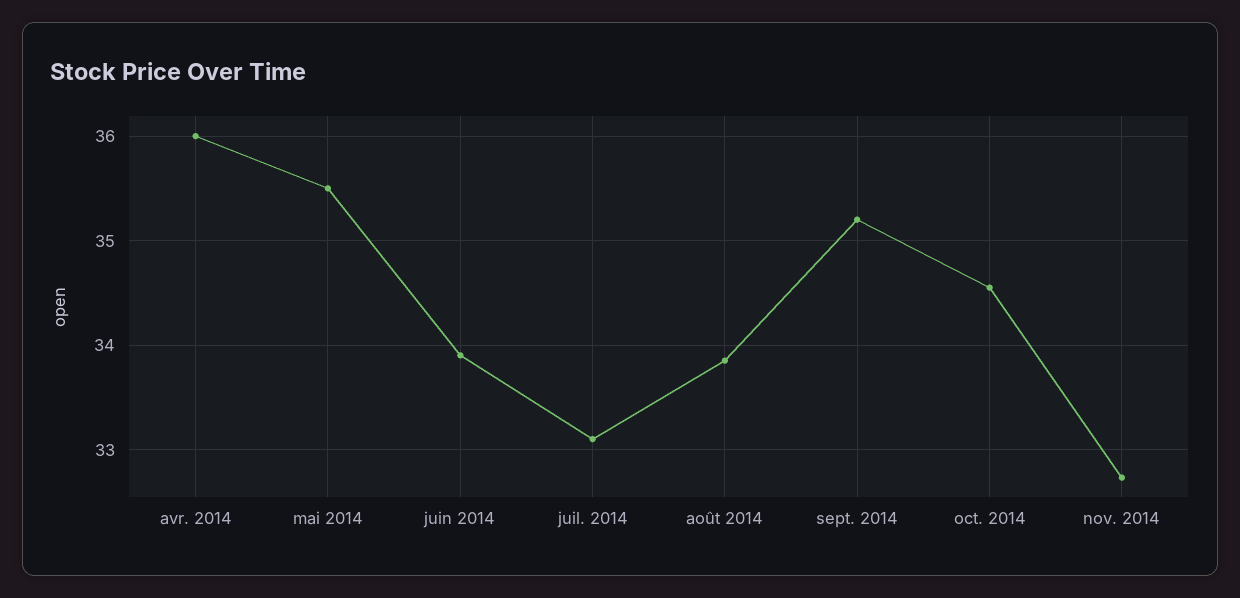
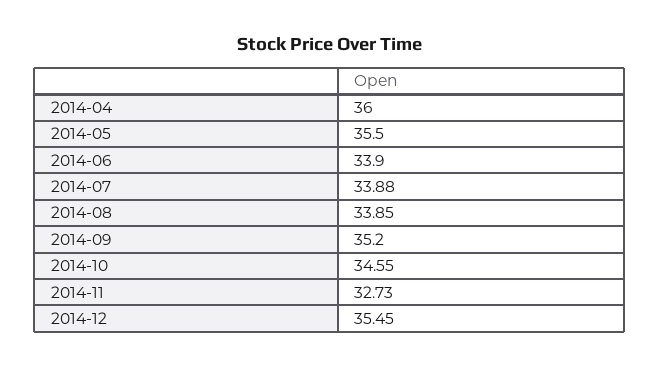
juil. 2014: 33.1 -> 33.88
2014-12: none -> 35.45

